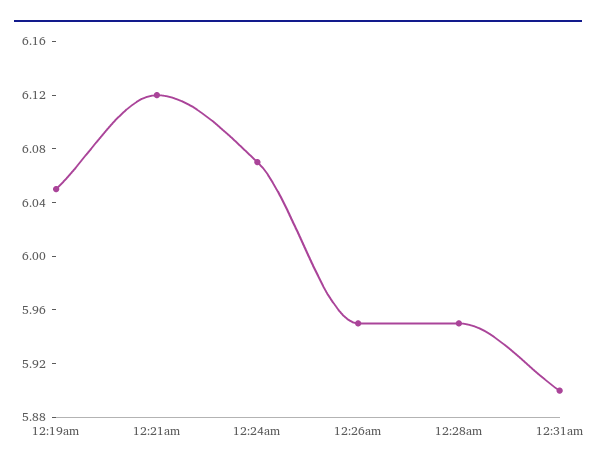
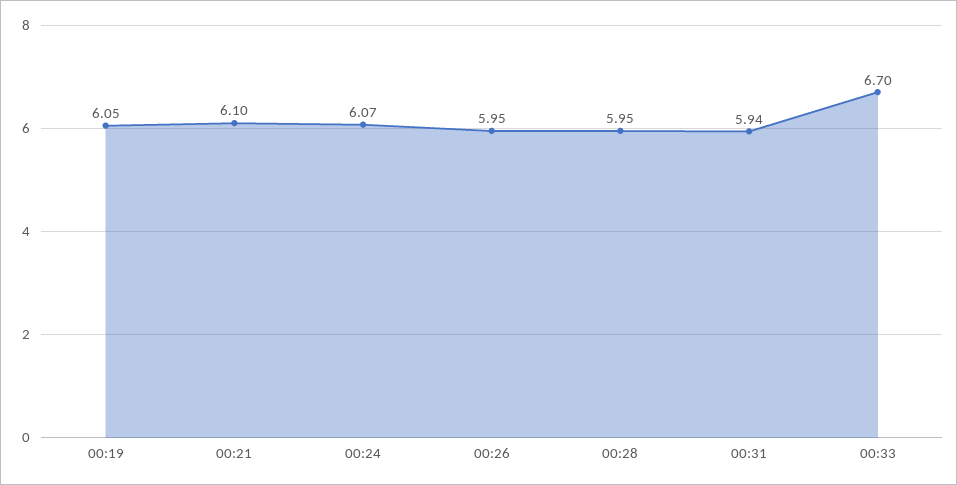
12:21am: 6.12 -> 6.1
12:31am: 5.9 -> 5.94
00:33: none -> 6.7

